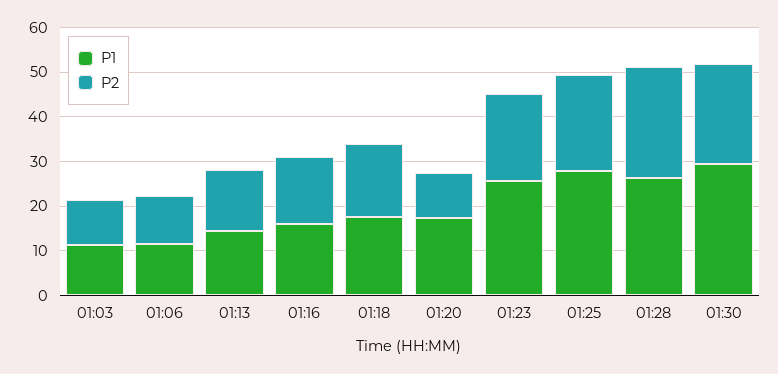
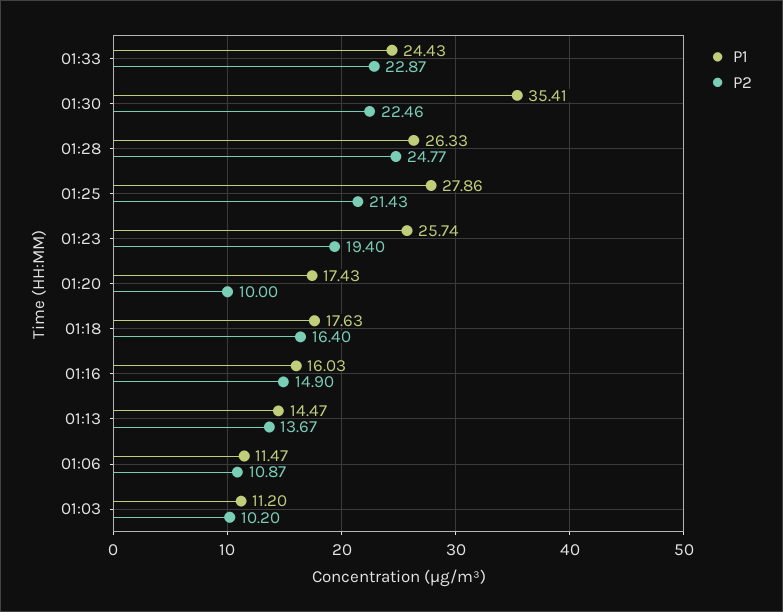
P1, 01:30: 30 -> 35.41
P1, 01:33: none -> 24.43
P2, 01:33: none -> 22.87

